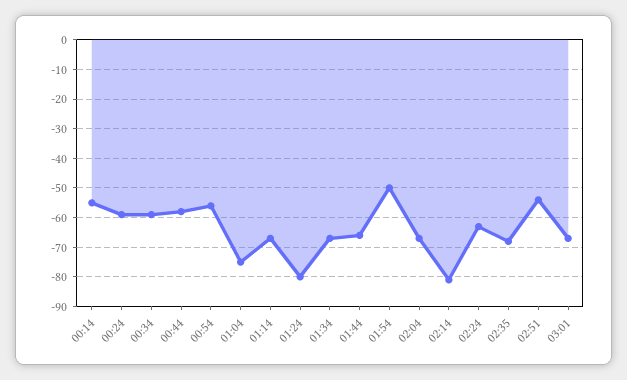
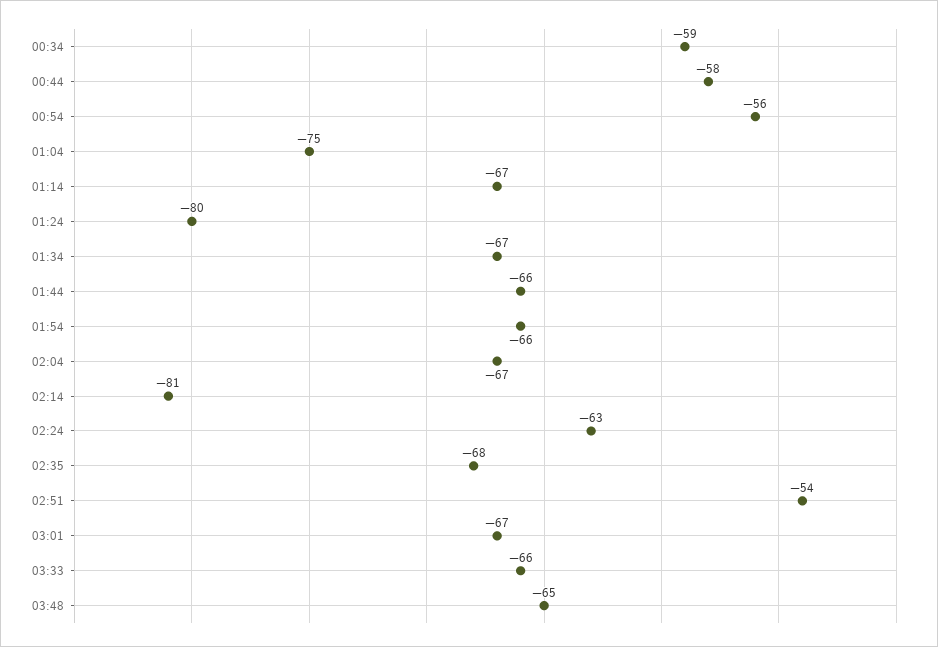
00:14: -55 -> none
00:24: -60 -> none
01:54: -50 -> -66
03:33: none -> -66
03:48: none -> -65

